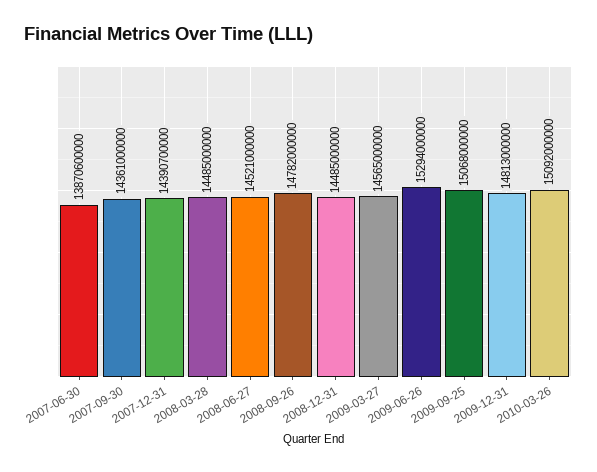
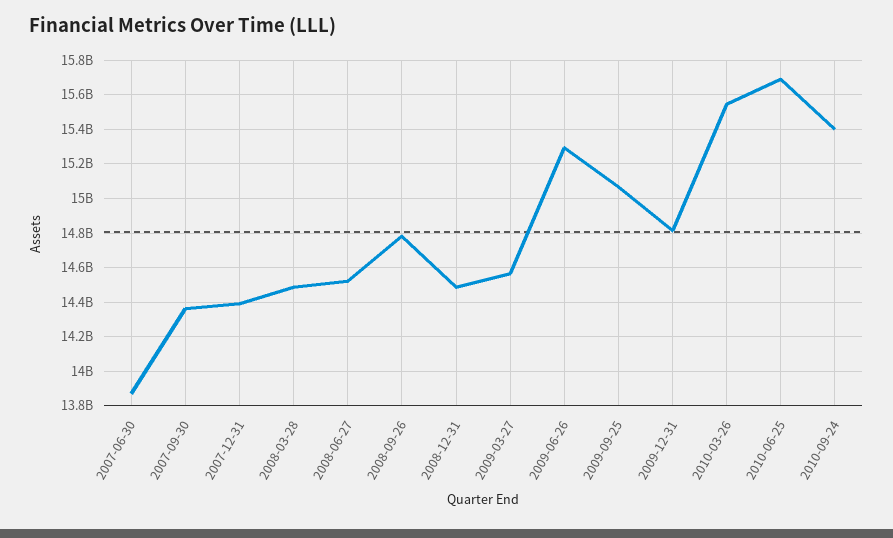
2010-03-26: 15092000000 -> 15550000000
2010-06-25: none -> 15700000000
2010-09-24: none -> 15400000000

